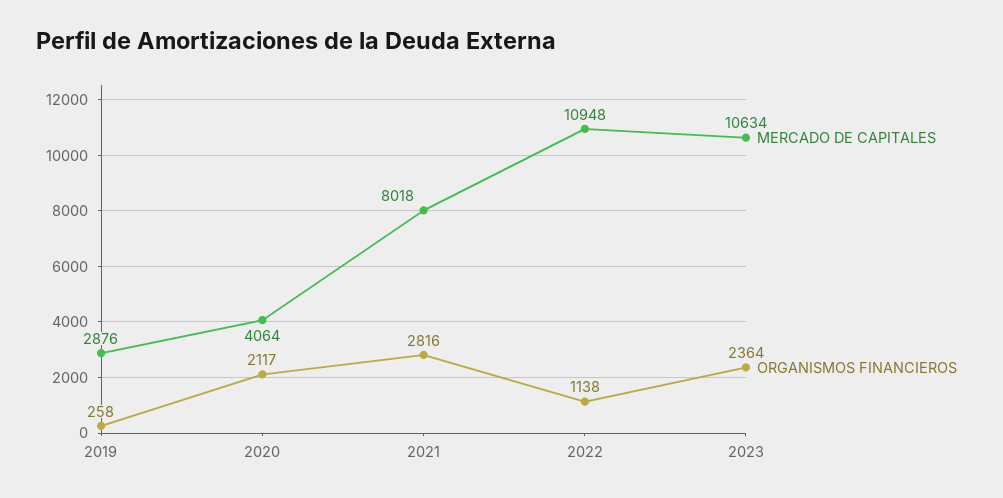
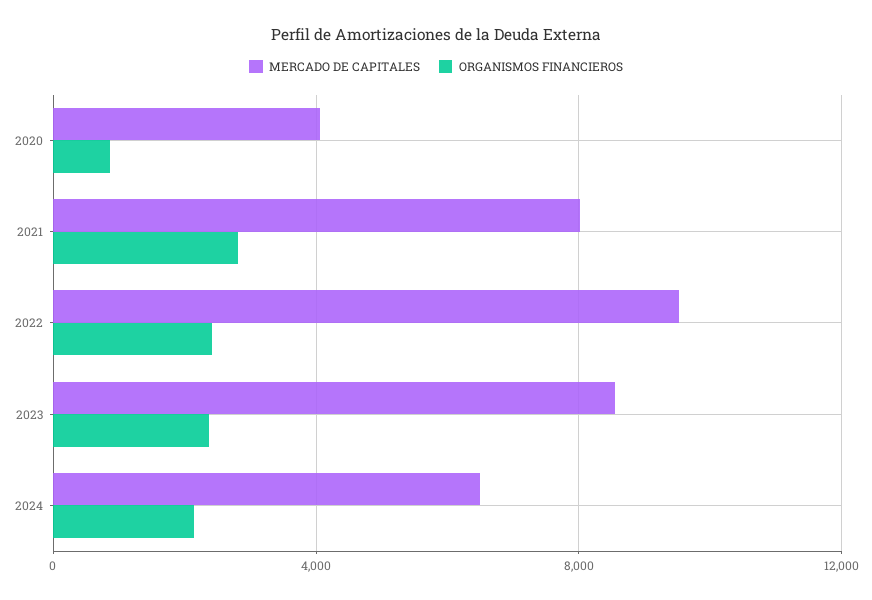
MERCADO DE CAPITALES, 2019: 2876 -> none
ORGANISMOS FINANCIEROS, 2019: 258 -> none
ORGANISMOS FINANCIEROS, 2020: 2117 -> 1000
MERCADO DE CAPITALES, 2022: 10948 -> 9500
ORGANISMOS FINANCIEROS, 2022: 1138 -> 2500
MERCADO DE CAPITALES, 2023: 10634 -> 8500
MERCADO DE CAPITALES, 2024: none -> 6500
ORGANISMOS FINANCIEROS, 2024: none -> 2000

